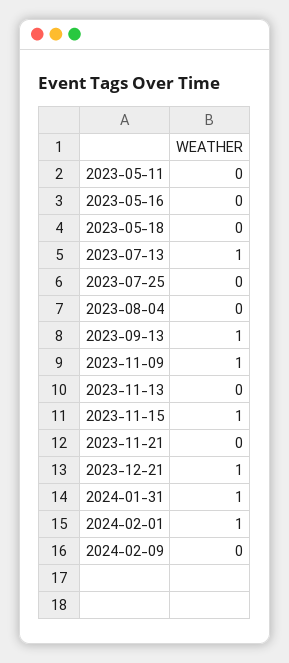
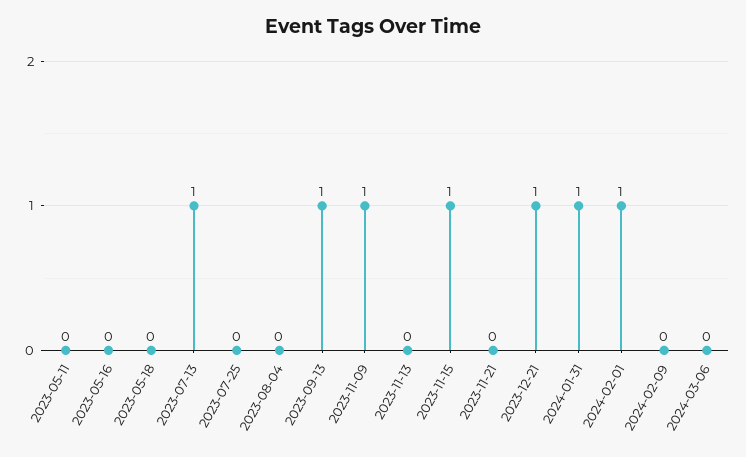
2024-03-06: none -> 0

